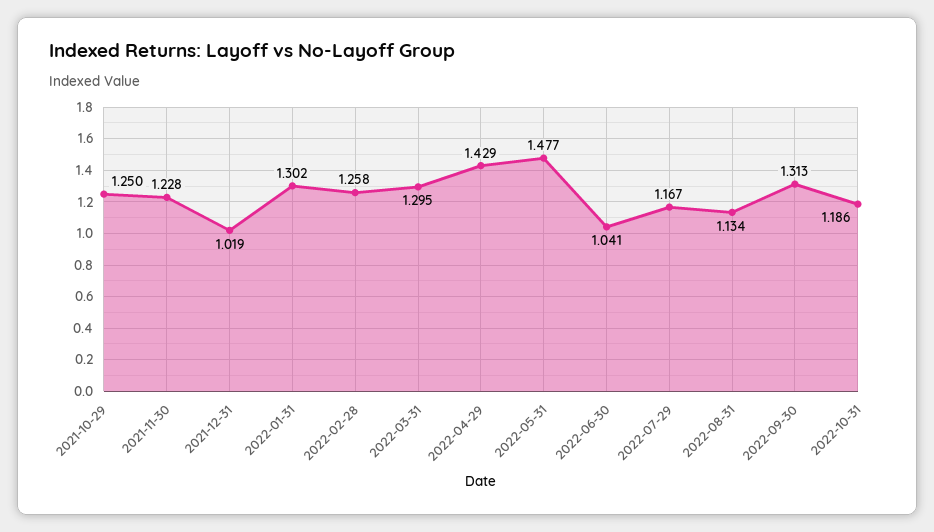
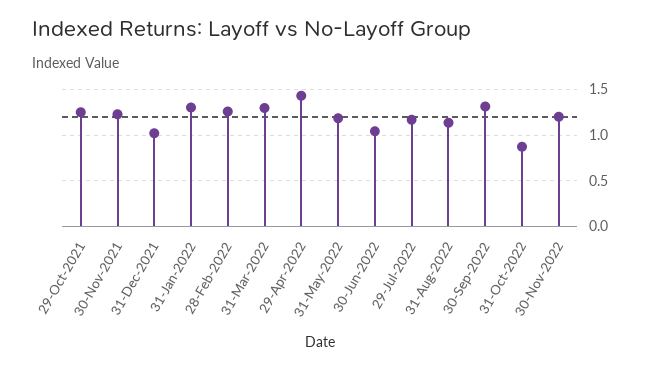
2022-05-31: 1.477 -> 1.2
2022-10-31: 1.186 -> 0.9
30-Nov-2022: none -> 1.2

